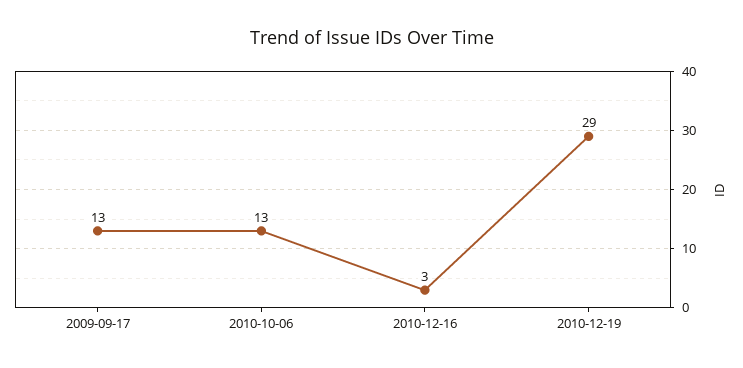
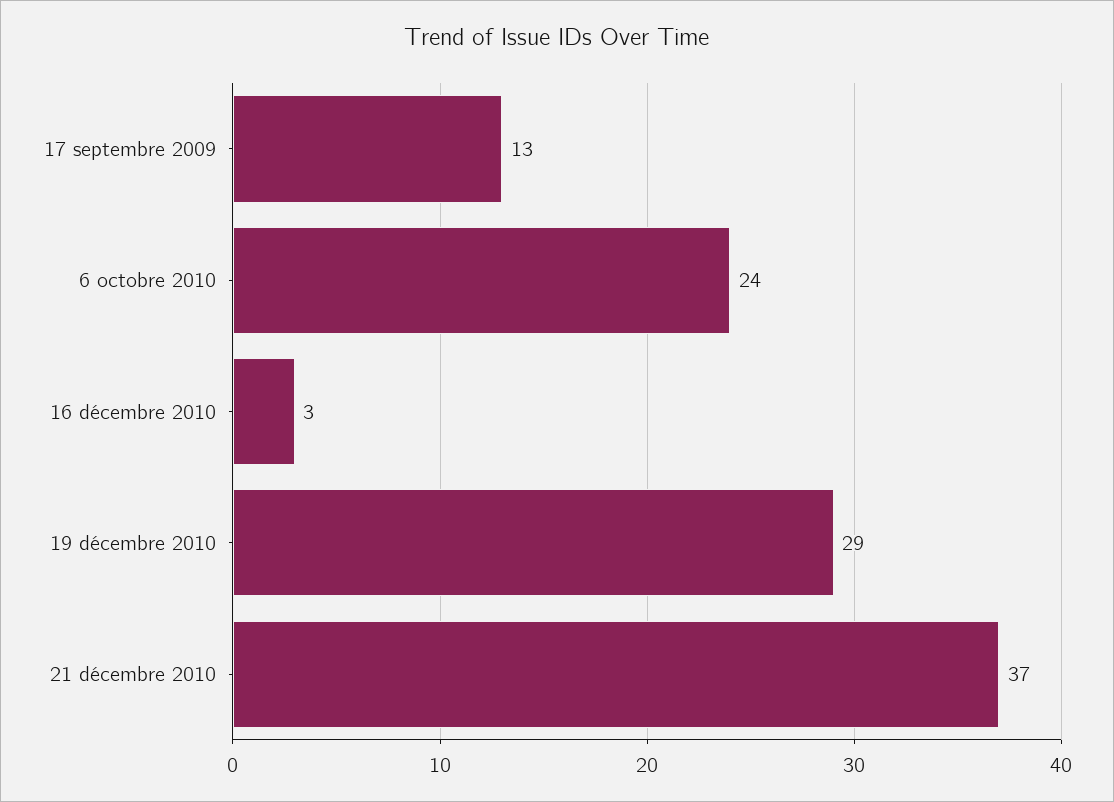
2010-10-06: 13 -> 24
21 décembre 2010: none -> 37

